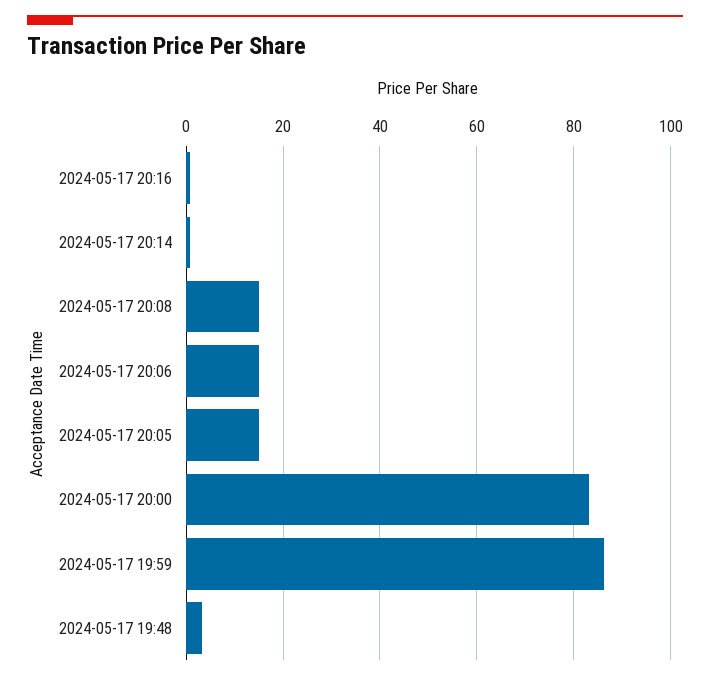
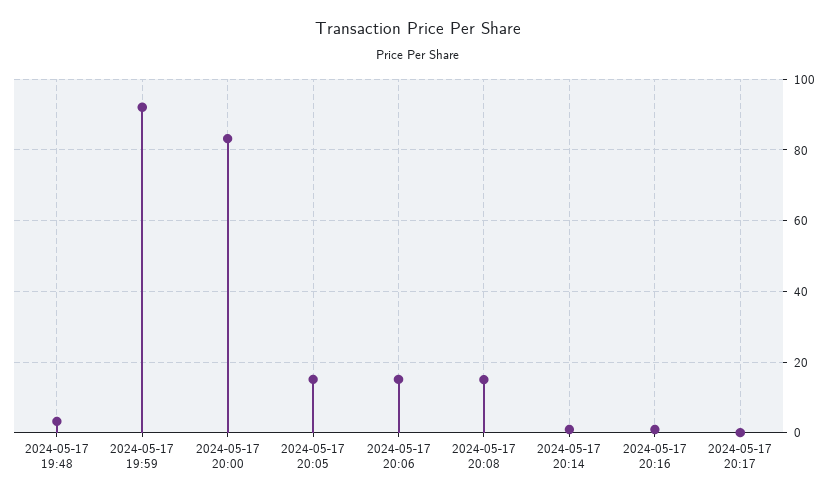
2024-05-17 19:59: 86 -> 92
2024-05-17 20:17: none -> 0

